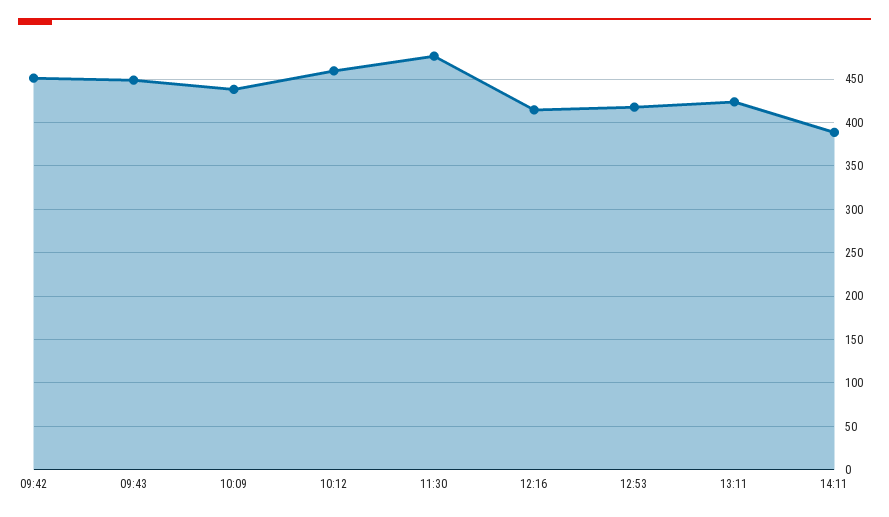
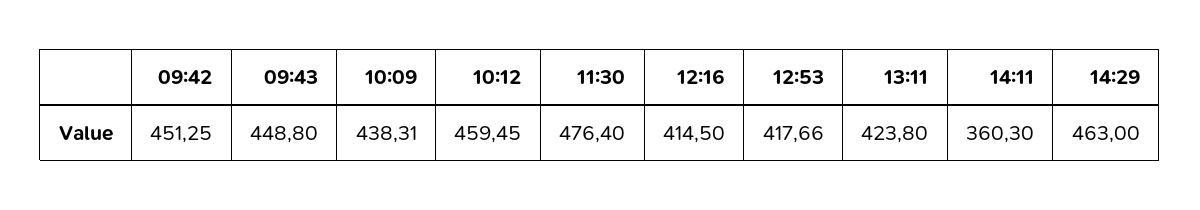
14:11: 390 -> 360.3
14:29: none -> 463

